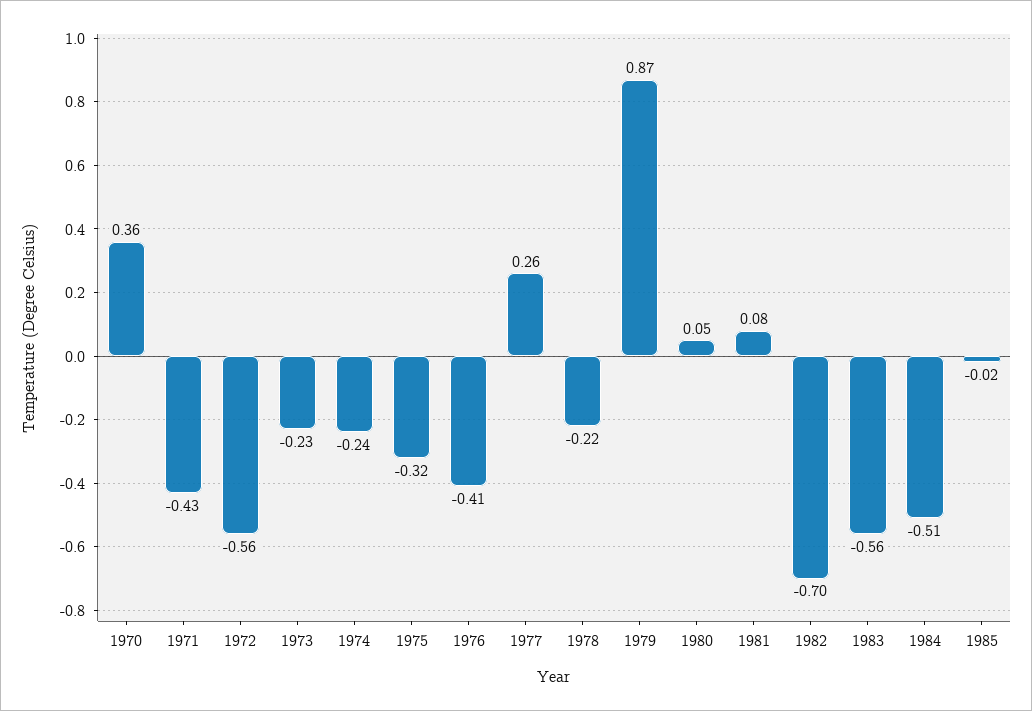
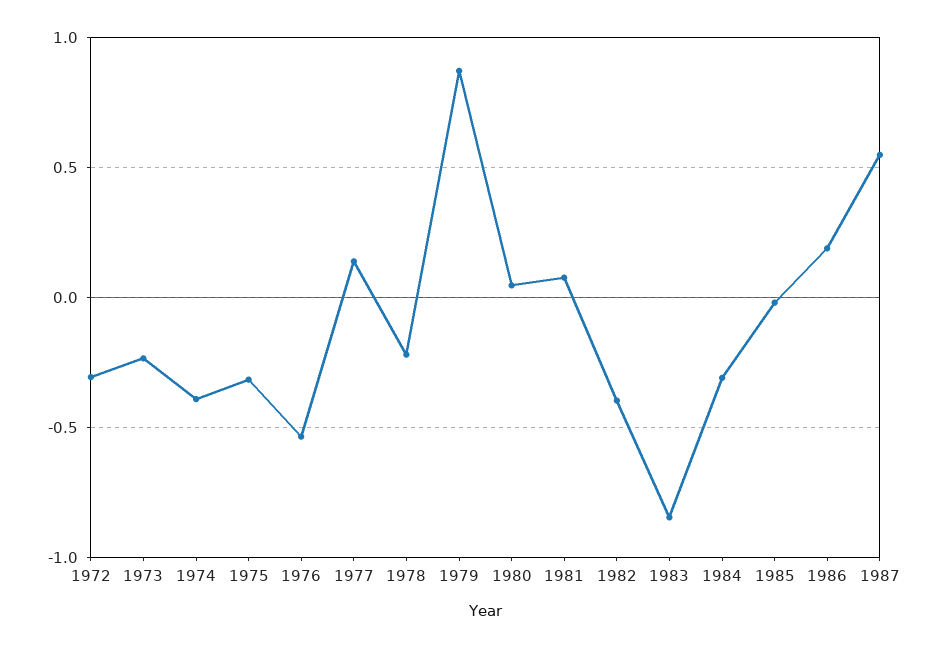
1970: 0.36 -> none
1971: -0.43 -> none
1972: -0.56 -> -0.3
1974: -0.24 -> -0.4
1976: -0.41 -> -0.55
1977: 0.26 -> 0.15
1982: -0.7 -> -0.4
1983: -0.56 -> -0.85
1984: -0.51 -> -0.3
1986: none -> 0.2
1987: none -> 0.55

